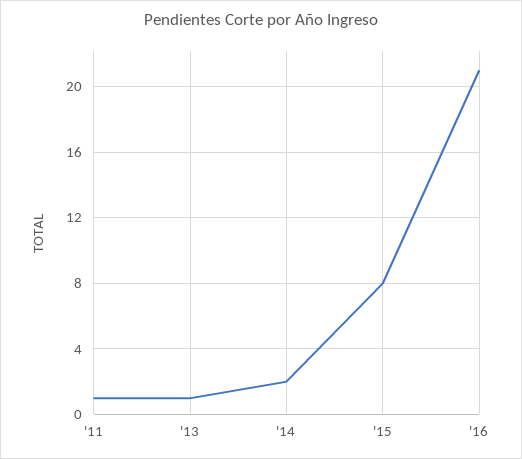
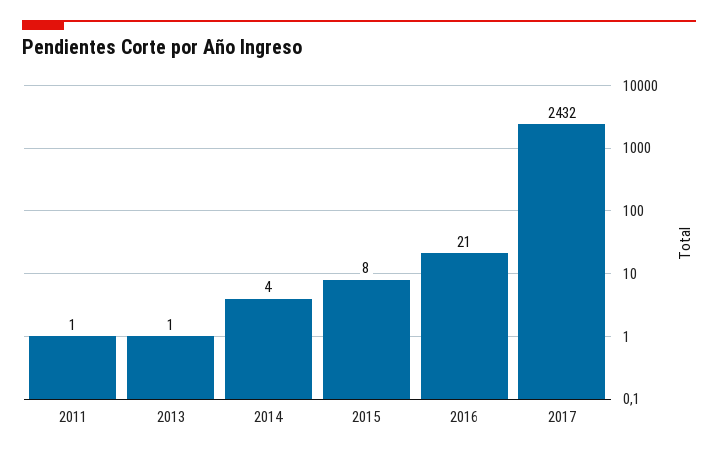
'14: 2 -> 4
2017: none -> 2432

